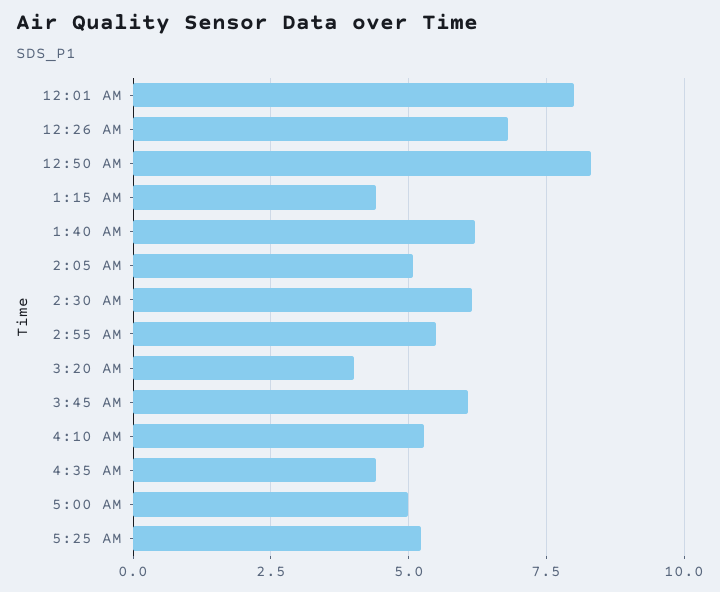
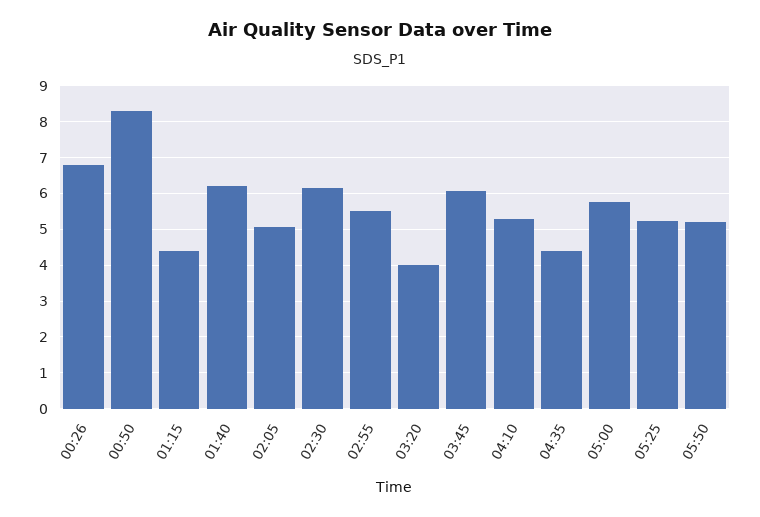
12:01 AM: 8 -> none
5:00 AM: 5 -> 5.8
05:50: none -> 5.2

